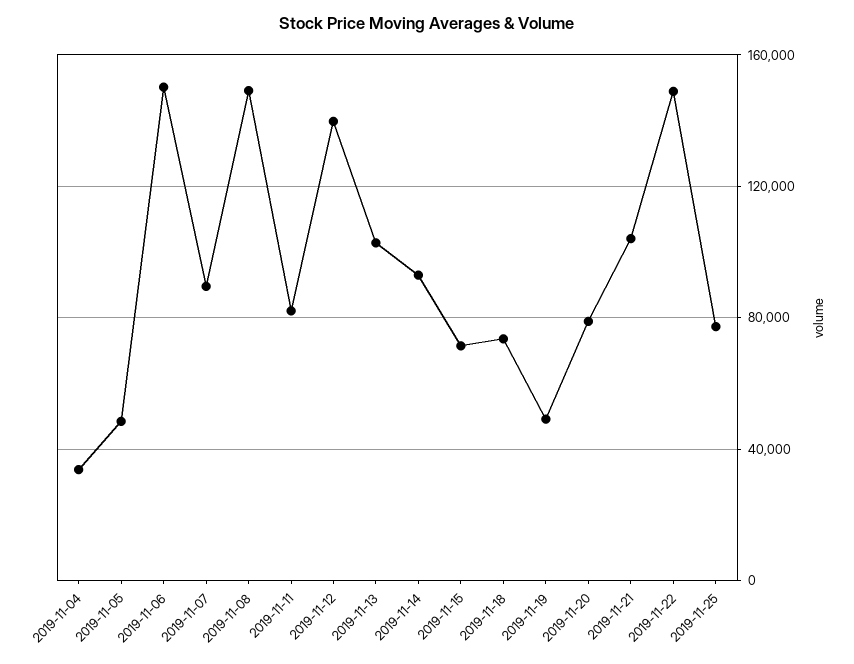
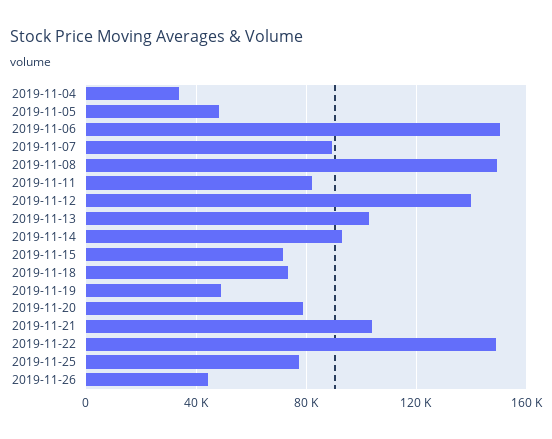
2019-11-26: none -> 45000

